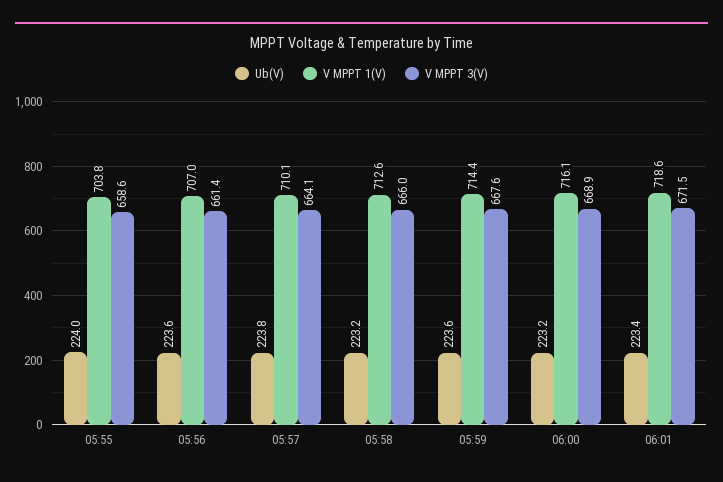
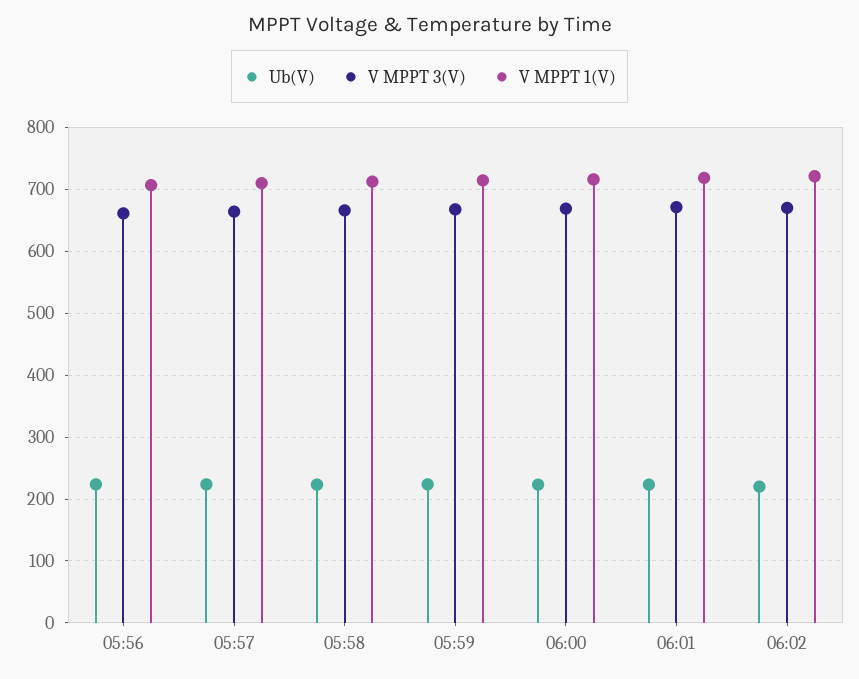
Ub(V), 05:55: 224 -> none
V MPPT 1(V), 05:55: 703.8 -> none
V MPPT 3(V), 05:55: 658.6 -> none
Ub(V), 06:02: none -> 220
V MPPT 3(V), 06:02: none -> 670
V MPPT 1(V), 06:02: none -> 720

